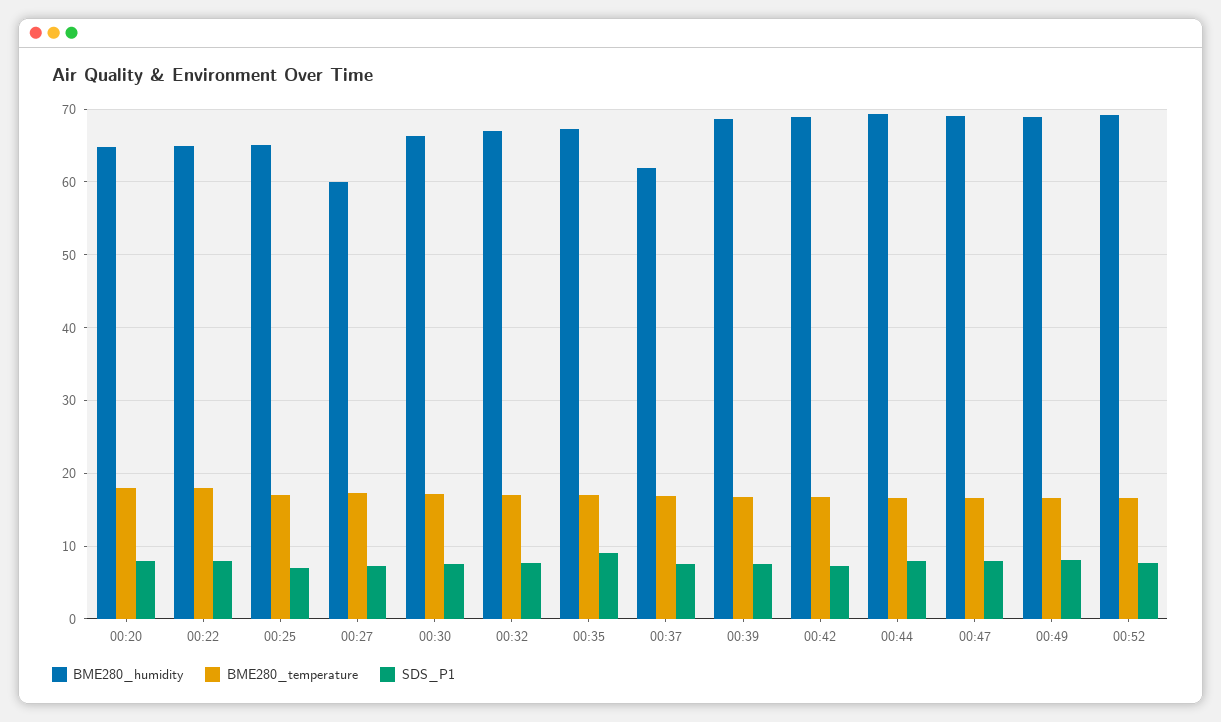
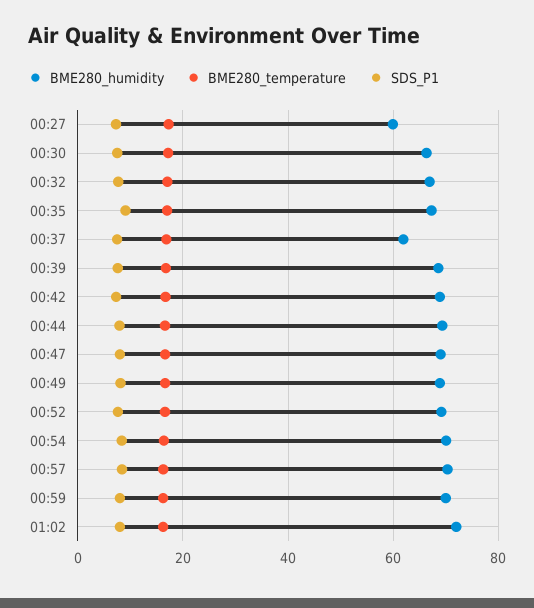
BME280_humidity, 00:20: 65 -> none
BME280_temperature, 00:20: 18 -> none
SDS_P1, 00:20: 8 -> none
BME280_humidity, 00:22: 65 -> none
BME280_temperature, 00:22: 18 -> none
SDS_P1, 00:22: 8 -> none
BME280_humidity, 00:25: 65 -> none
BME280_temperature, 00:25: 17 -> none
SDS_P1, 00:25: 7 -> none
BME280_humidity, 00:54: none -> 70
BME280_temperature, 00:54: none -> 16
SDS_P1, 00:54: none -> 8
BME280_humidity, 00:57: none -> 70
BME280_temperature, 00:57: none -> 16
SDS_P1, 00:57: none -> 8
BME280_humidity, 00:59: none -> 70
BME280_temperature, 00:59: none -> 16
SDS_P1, 00:59: none -> 8
BME280_humidity, 01:02: none -> 72
BME280_temperature, 01:02: none -> 16
SDS_P1, 01:02: none -> 8

